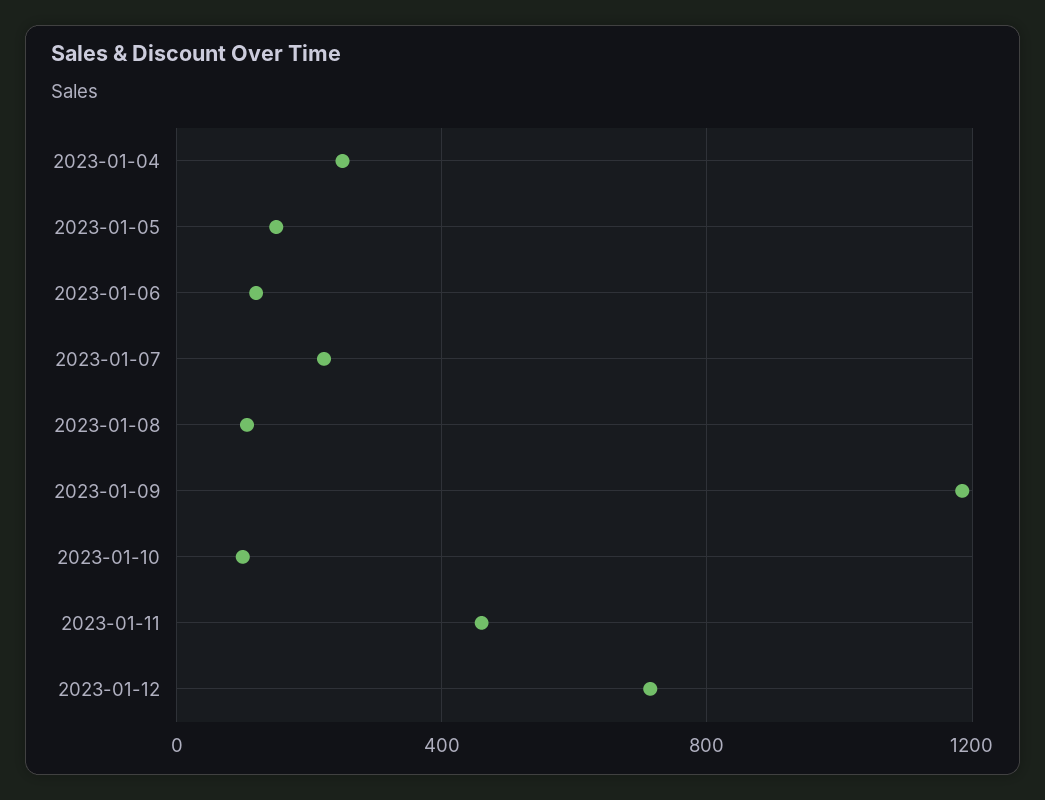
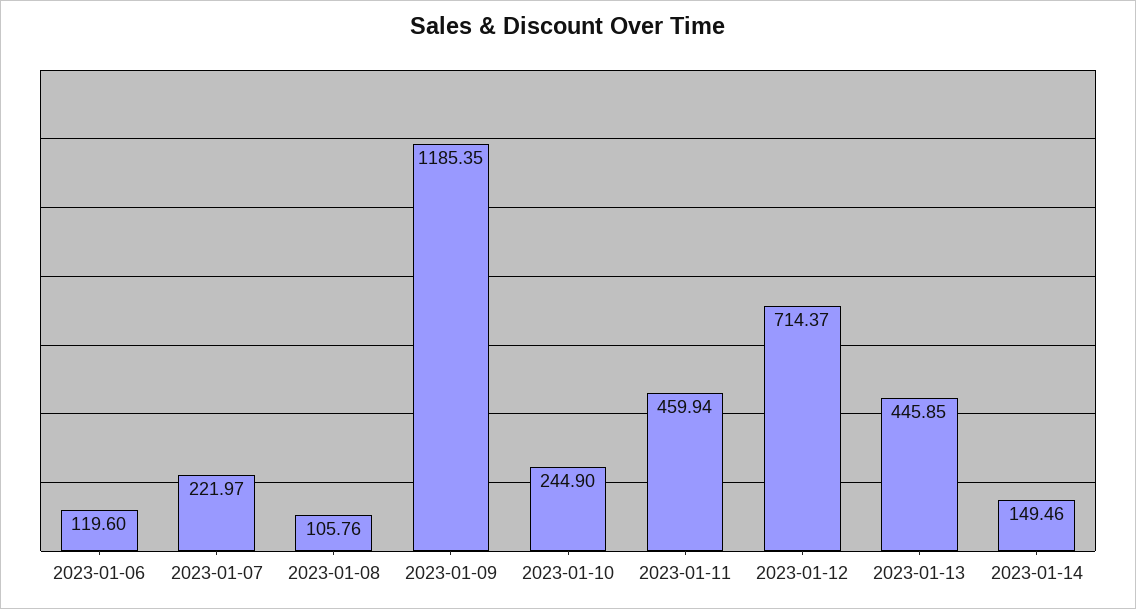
2023-01-04: 250 -> none
2023-01-05: 150 -> none
2023-01-10: 100 -> 244.9
2023-01-13: none -> 445.85
2023-01-14: none -> 149.46

